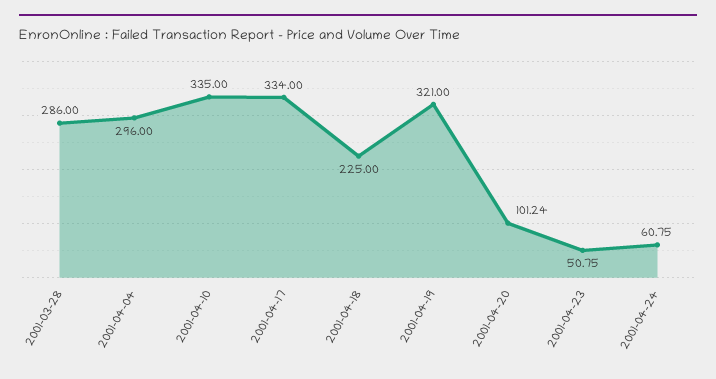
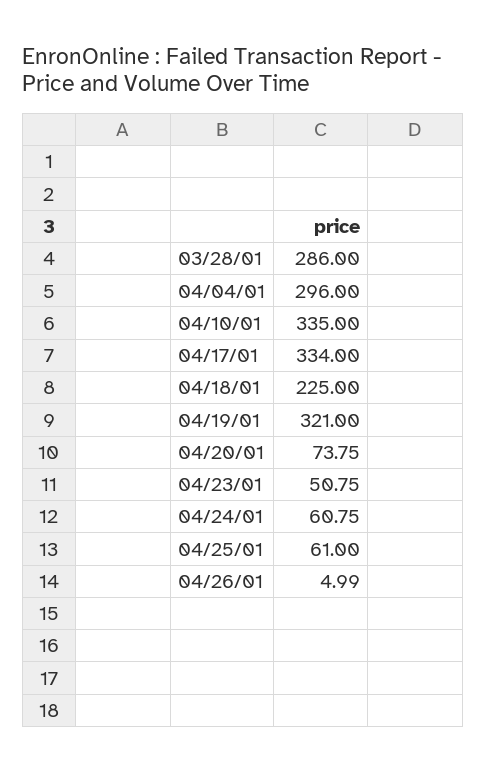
2001-04-20: 101.24 -> 73.75
04/25/01: none -> 61
04/26/01: none -> 4.99

